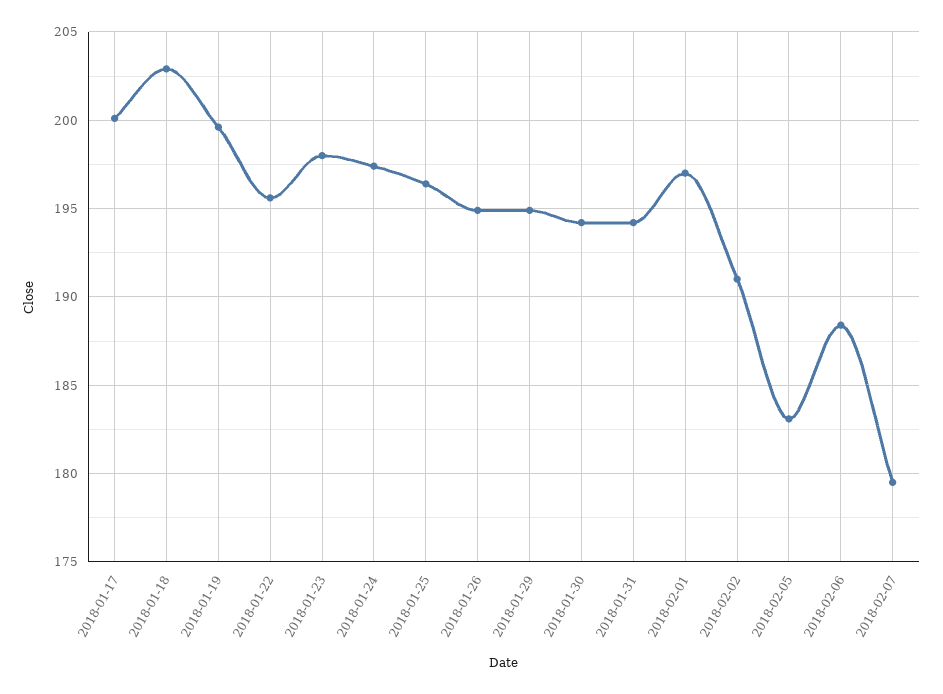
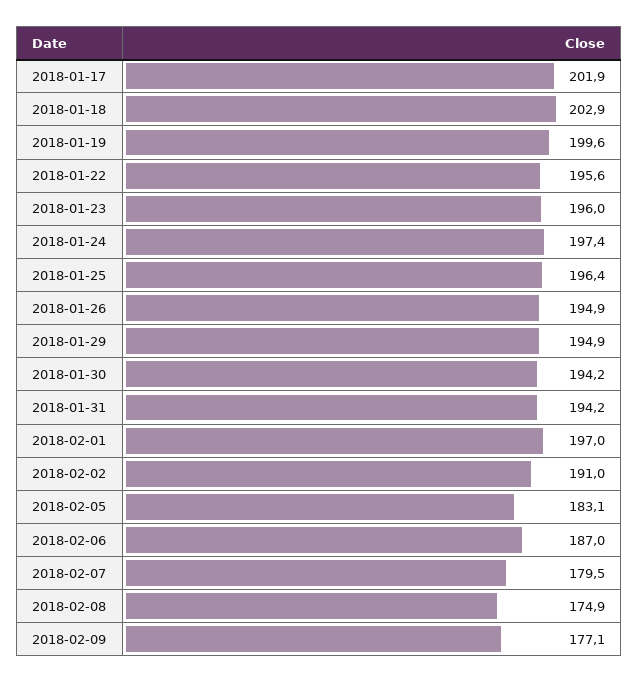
2018-01-17: 200 -> 201.9
2018-01-23: 198 -> 196
2018-02-06: 188.5 -> 187
2018-02-08: none -> 174.9
2018-02-09: none -> 177.1

